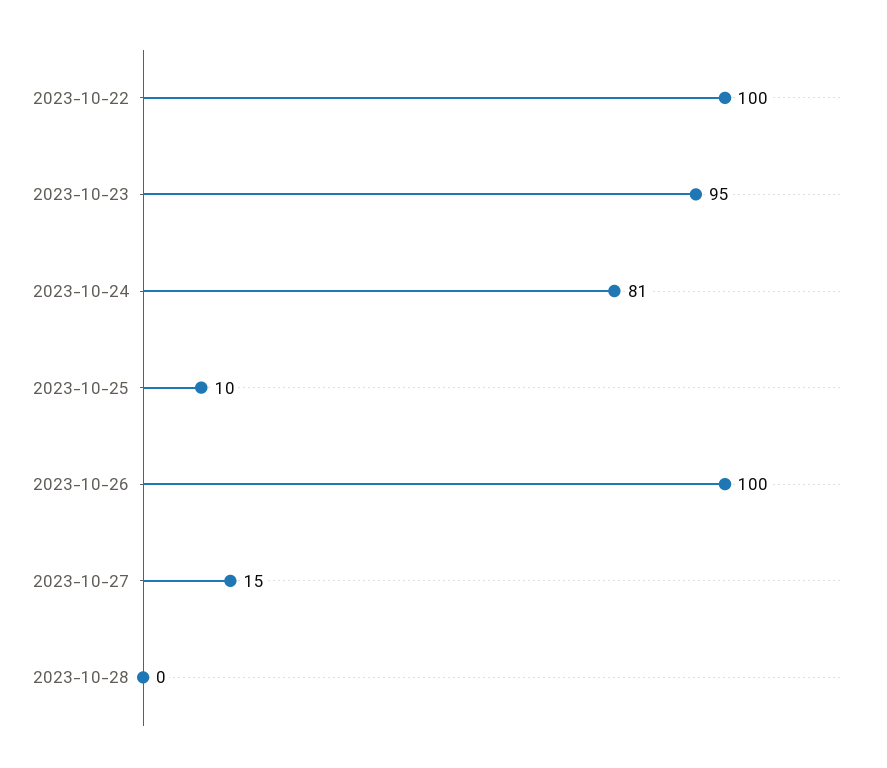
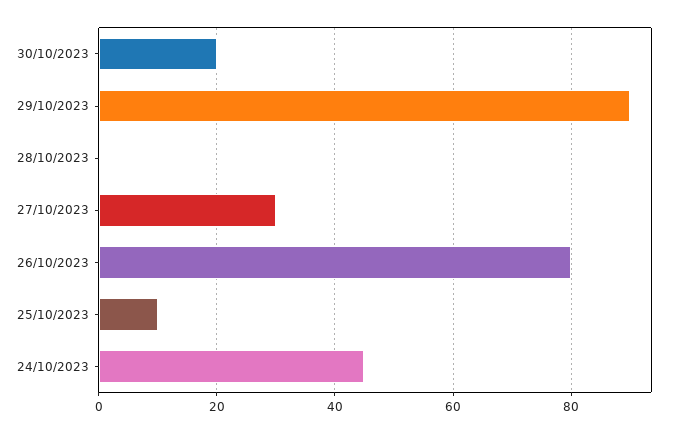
2023-10-22: 100 -> none
2023-10-23: 95 -> none
2023-10-24: 81 -> 45
2023-10-26: 100 -> 80
2023-10-27: 15 -> 30
30/10/2023: none -> 20
29/10/2023: none -> 90

